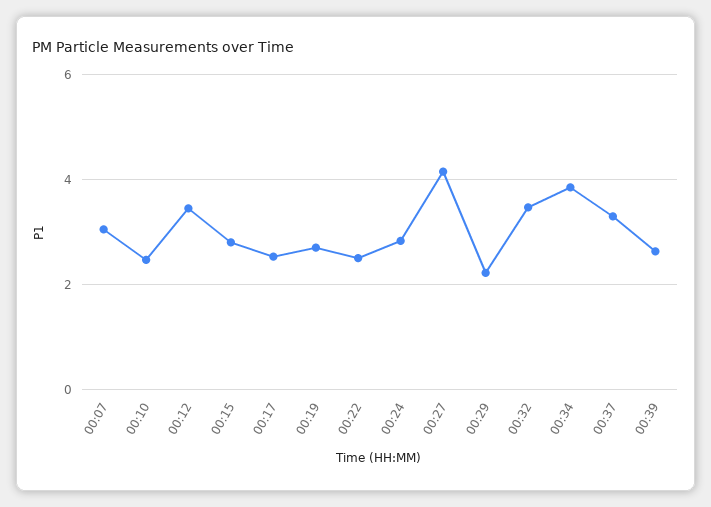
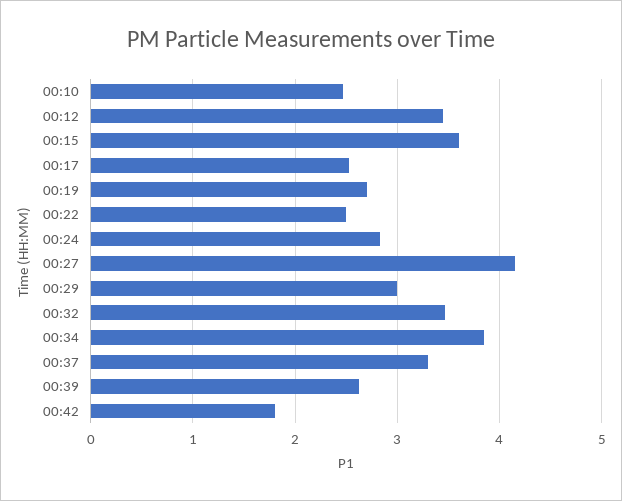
00:07: 3 -> none
00:15: 2.8 -> 3.6
00:29: 2.2 -> 3
00:42: none -> 1.8

